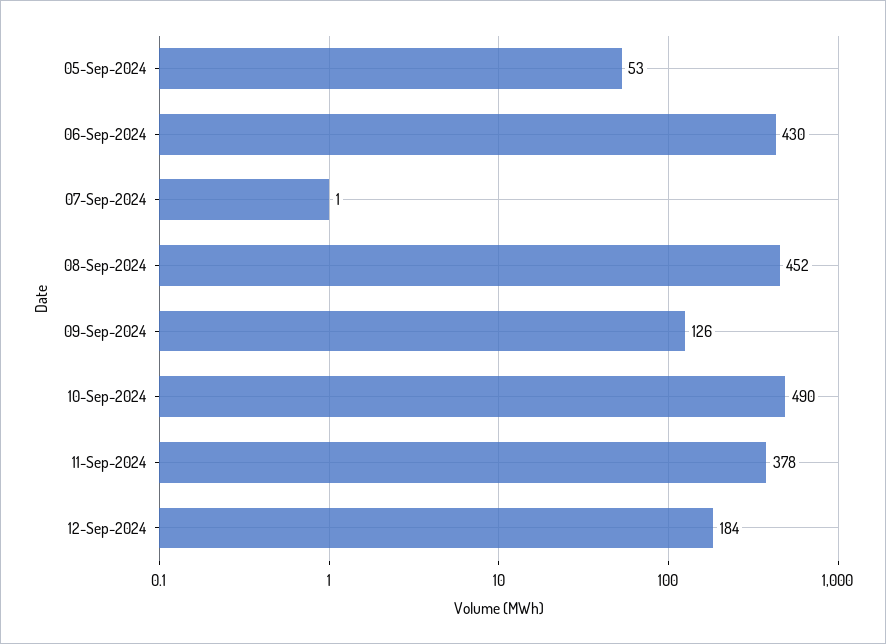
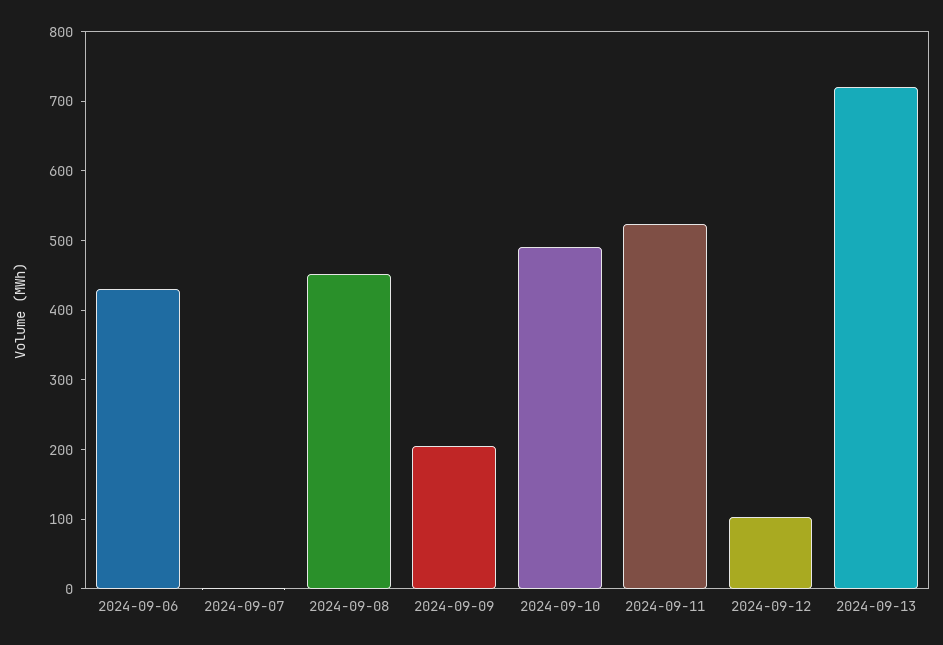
05-Sep-2024: 53 -> none
09-Sep-2024: 126 -> 200
11-Sep-2024: 378 -> 520
12-Sep-2024: 184 -> 100
2024-09-13: none -> 720

